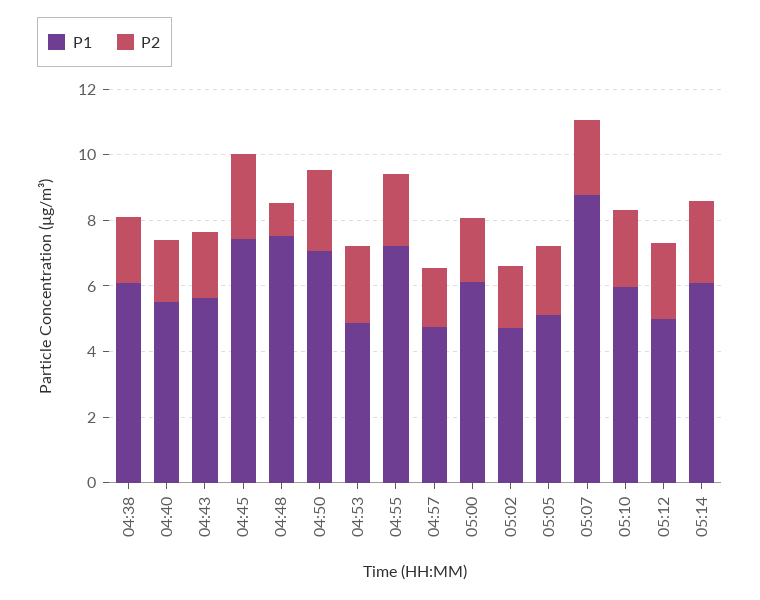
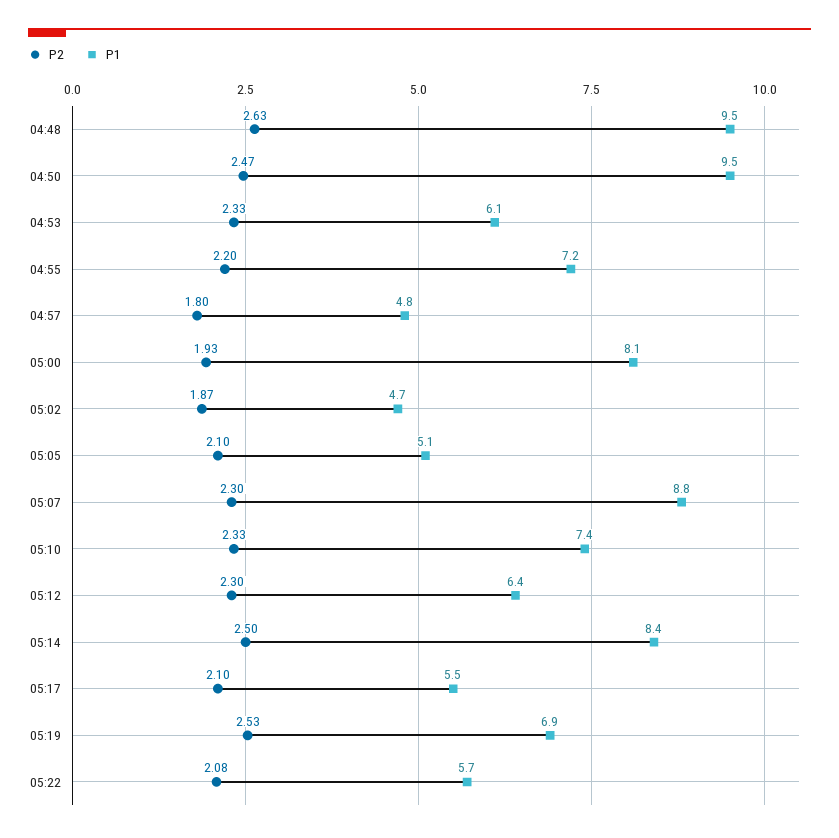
P1, 04:38: 6 -> none
P2, 04:38: 2 -> none
P1, 04:40: 5.5 -> none
P2, 04:40: 2 -> none
P1, 04:43: 5.5 -> none
P2, 04:43: 2 -> none
P1, 04:45: 7.5 -> none
P2, 04:45: 2.5 -> none
P1, 04:48: 7.5 -> 9.5
P2, 04:48: 1 -> 2.63
P1, 04:50: 7 -> 9.5
P1, 04:53: 5 -> 6.1
P1, 05:00: 6 -> 8.1
P1, 05:10: 6 -> 7.4
P1, 05:12: 5 -> 6.4
P1, 05:14: 6 -> 8.4
P2, 05:17: none -> 2.1
P1, 05:17: none -> 5.5
P2, 05:19: none -> 2.53
P1, 05:19: none -> 6.9
P2, 05:22: none -> 2.08
P1, 05:22: none -> 5.7

